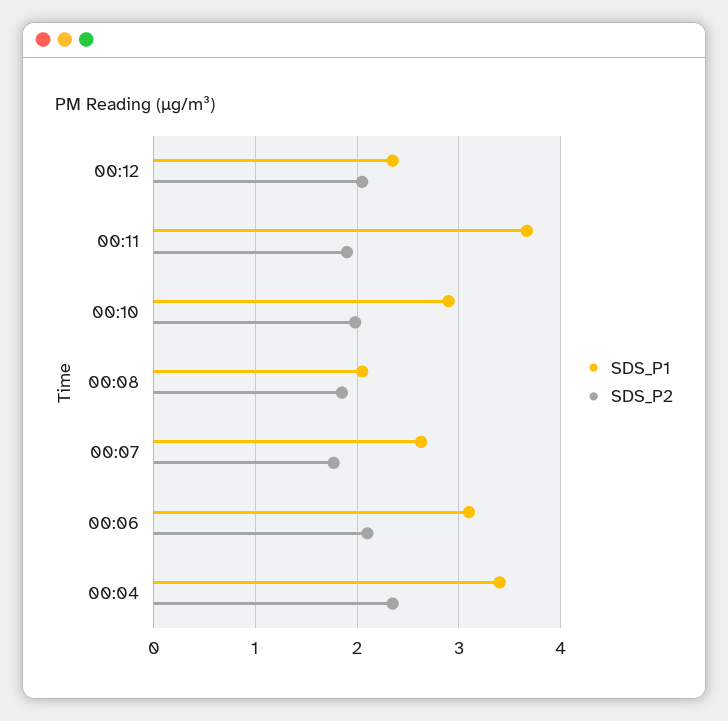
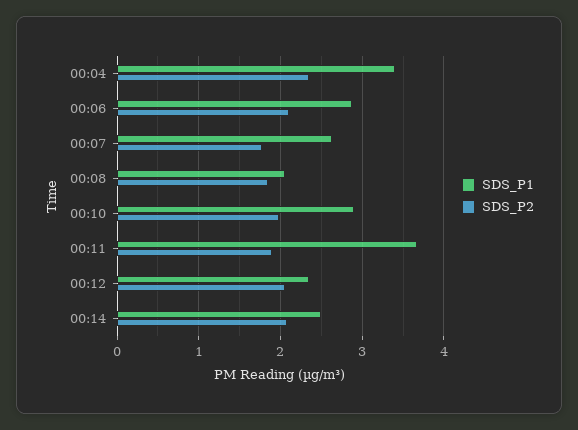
SDS_P1, 00:06: 3.1 -> 2.9
SDS_P1, 00:14: none -> 2.5
SDS_P2, 00:14: none -> 2.1

